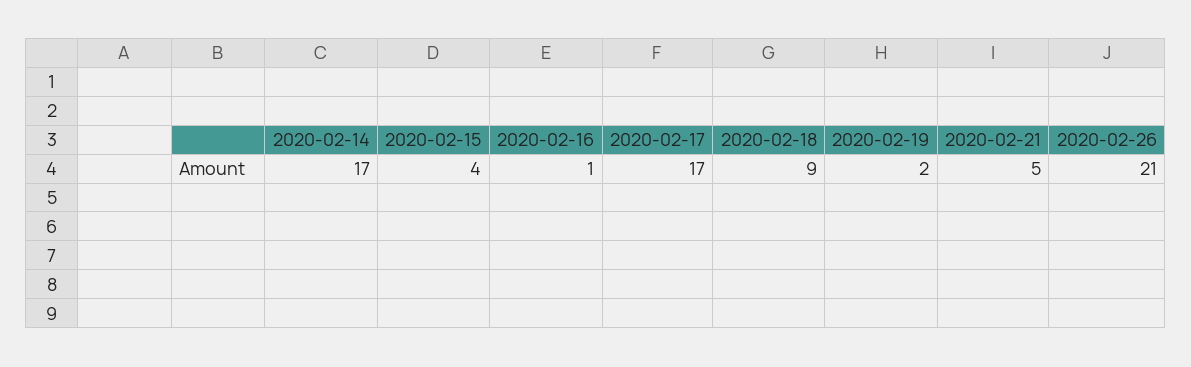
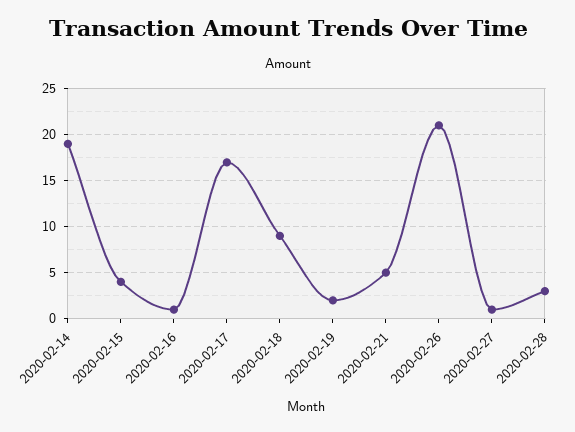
2020-02-14: 17 -> 19
2020-02-27: none -> 1
2020-02-28: none -> 3

